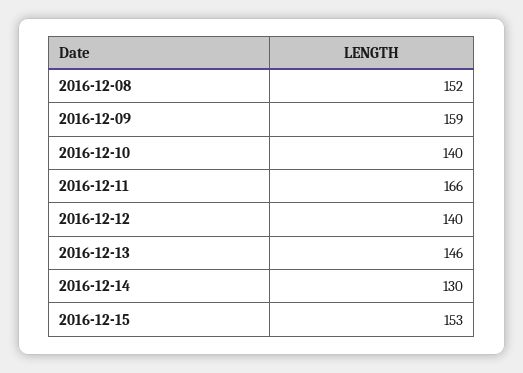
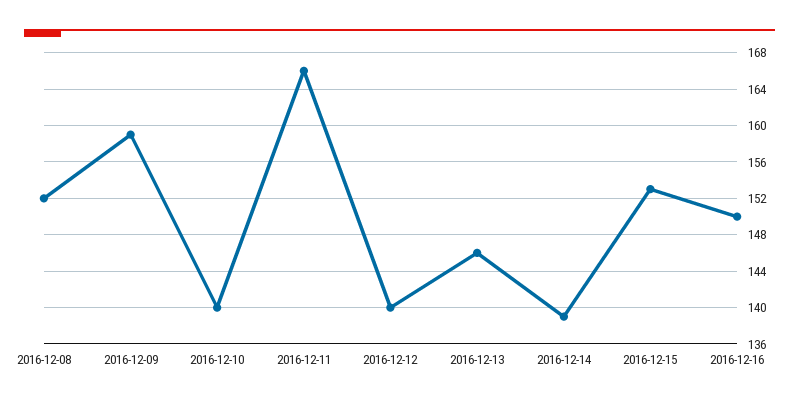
2016-12-14: 130 -> 139
2016-12-16: none -> 150

